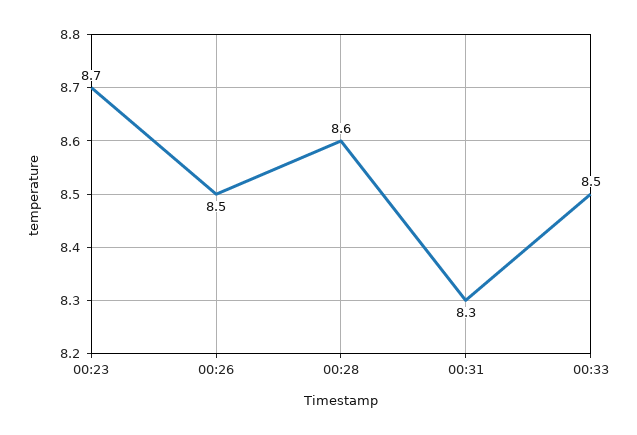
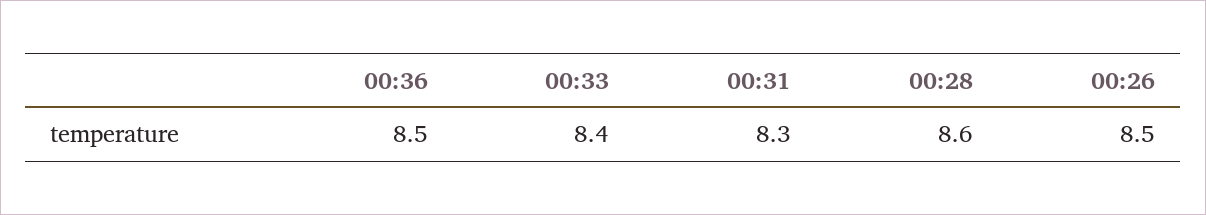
00:23: 8.7 -> none
00:33: 8.5 -> 8.4
00:36: none -> 8.5

